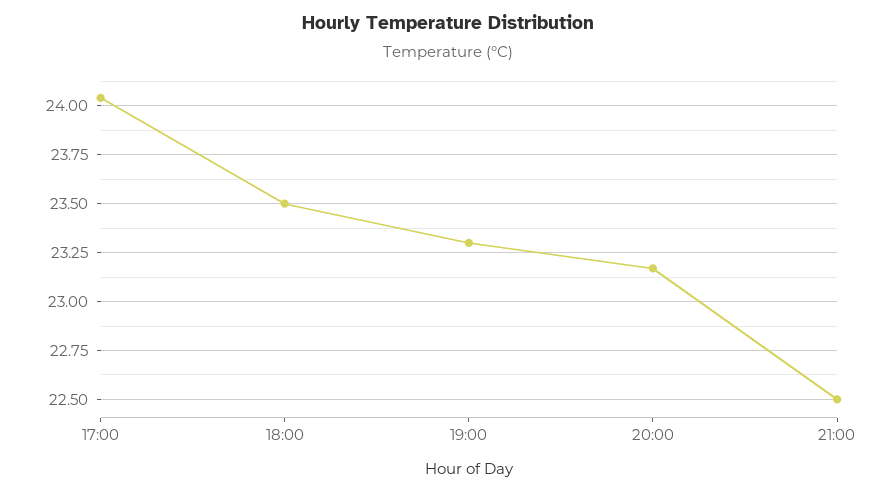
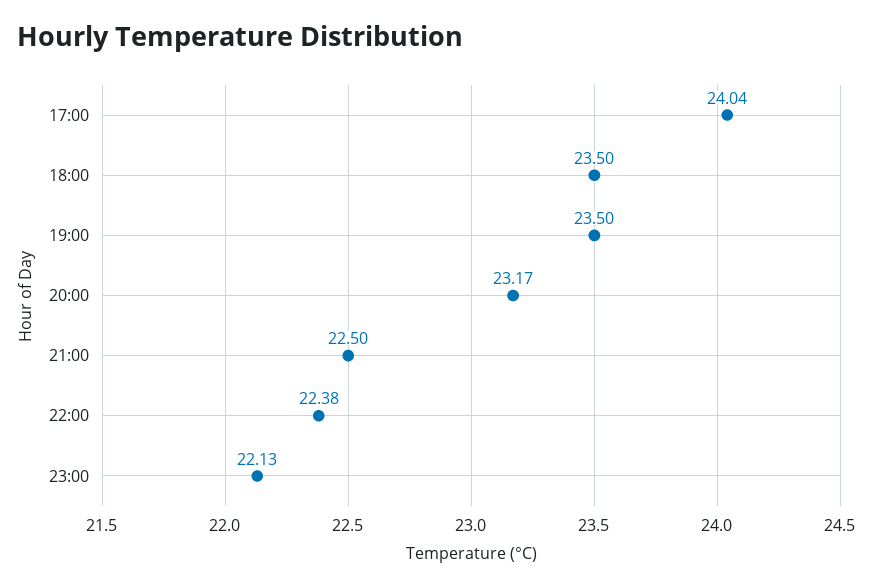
19:00: 23.3 -> 23.5
22:00: none -> 22.38
23:00: none -> 22.13

